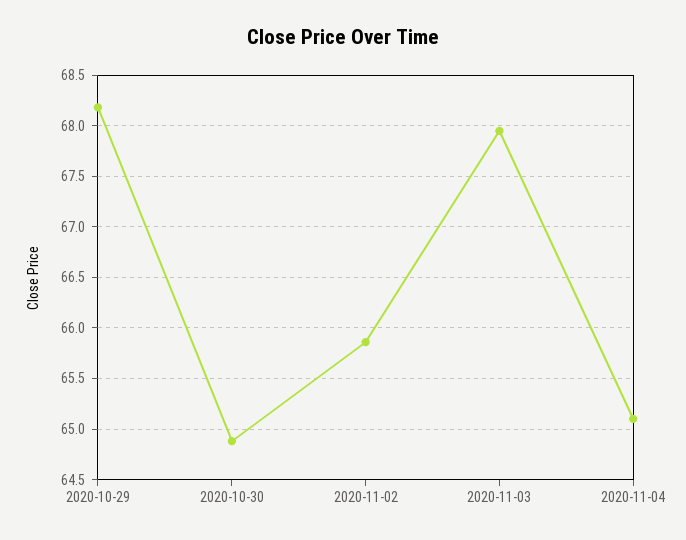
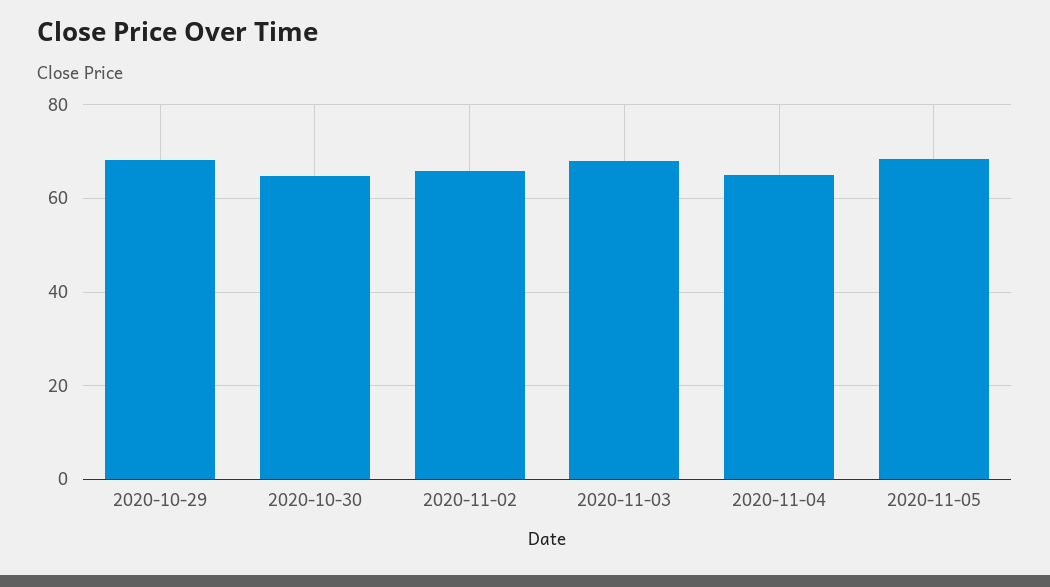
2020-11-05: none -> 68

